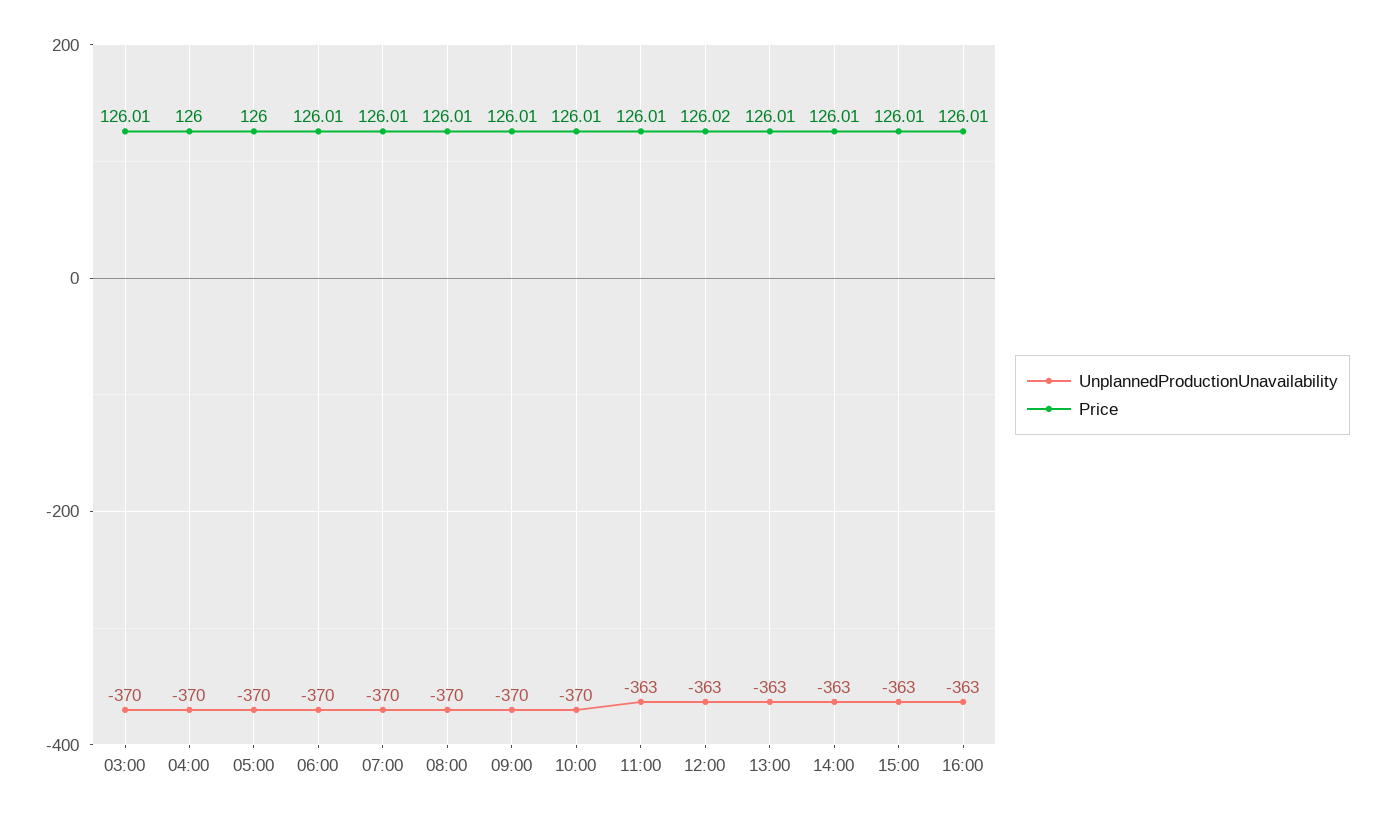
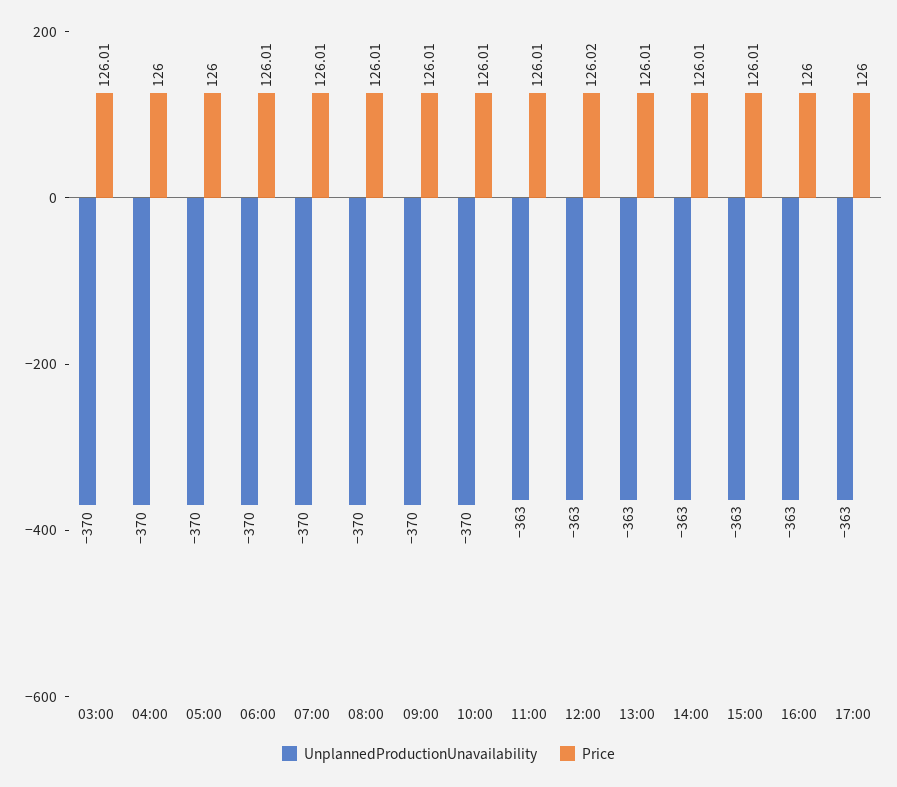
Price, 16:00: 126.01 -> 126
UnplannedProductionUnavailability, 17:00: none -> -363
Price, 17:00: none -> 126

